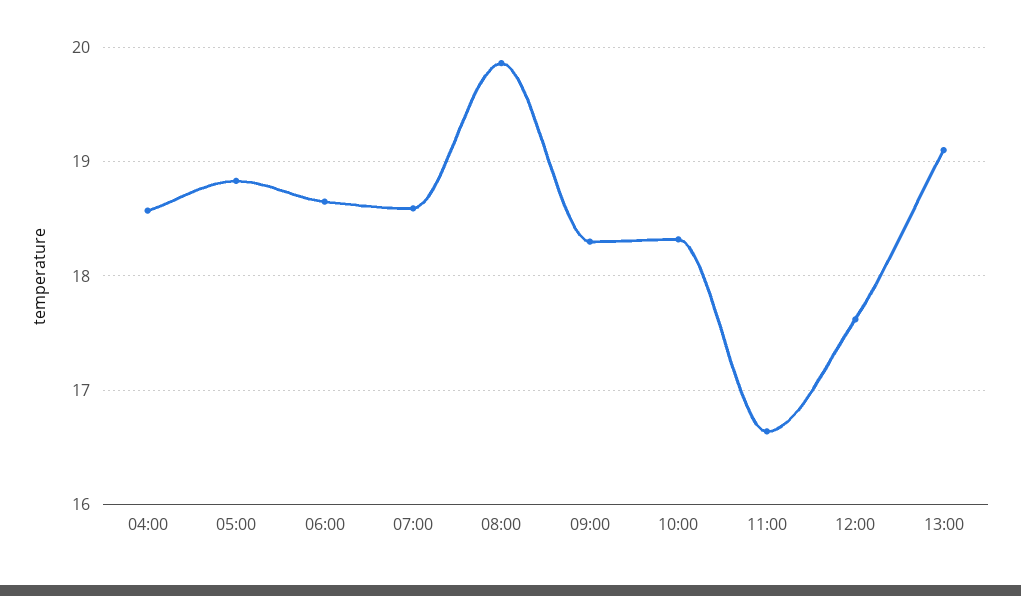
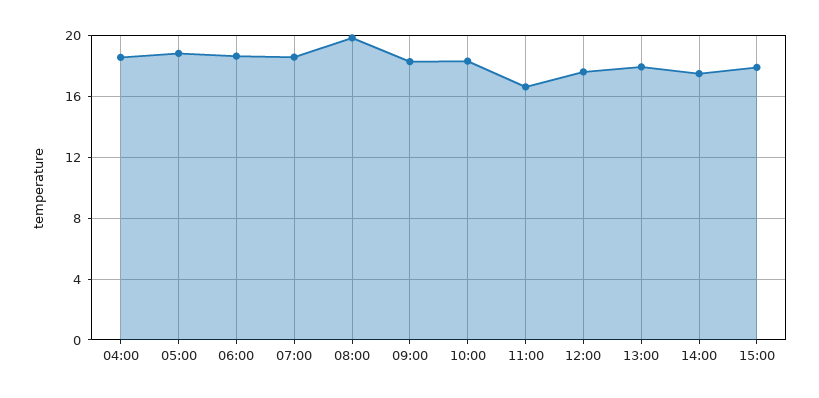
13:00: 19.1 -> 18
14:00: none -> 17.5
15:00: none -> 18

